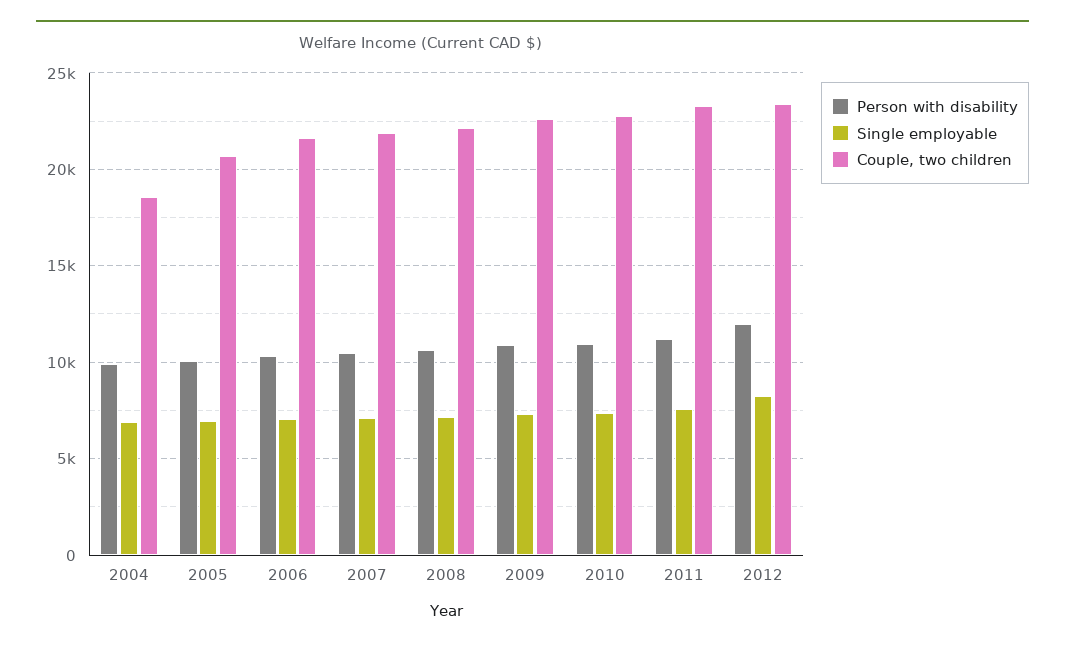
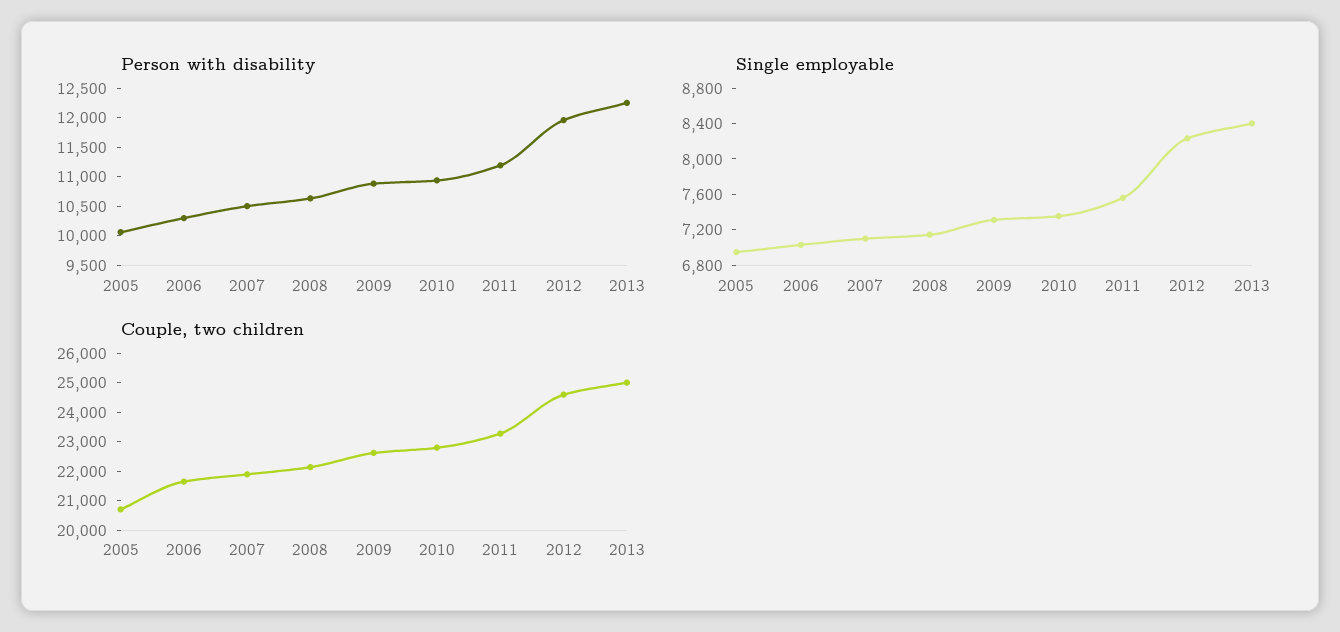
Person with disability, 2004: 10000 -> none
Single employable, 2004: 7000 -> none
Couple, two children, 2004: 18500 -> none
Couple, two children, 2012: 23500 -> 24500
Person with disability, 2013: none -> 12250
Single employable, 2013: none -> 8400
Couple, two children, 2013: none -> 25000

